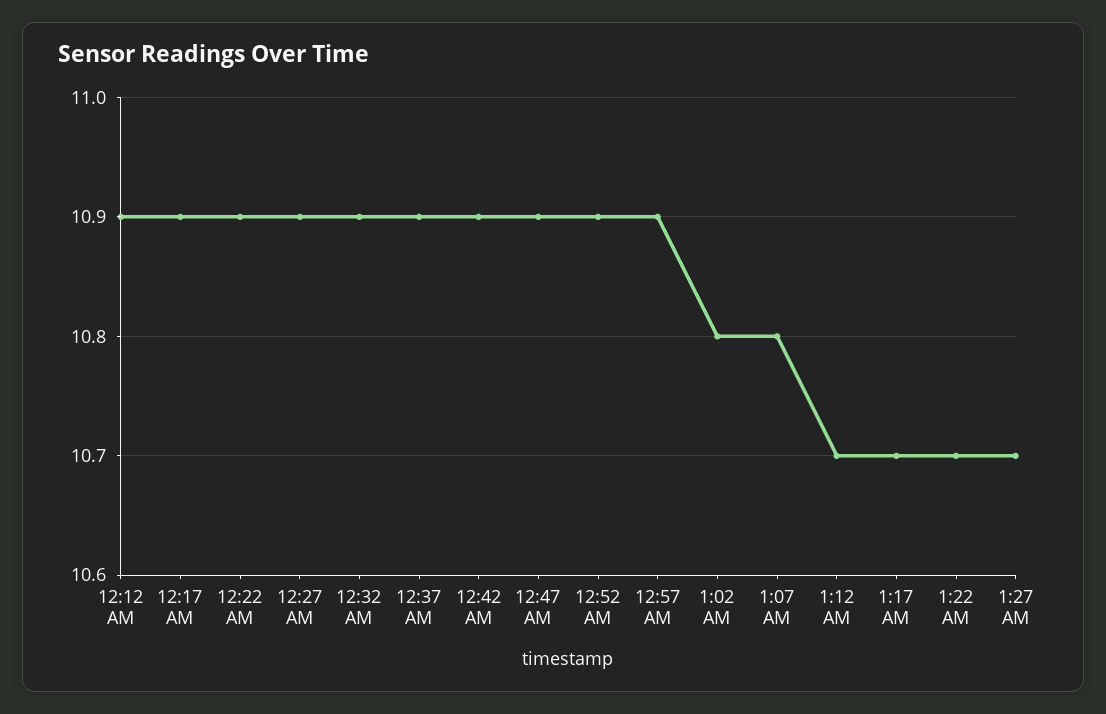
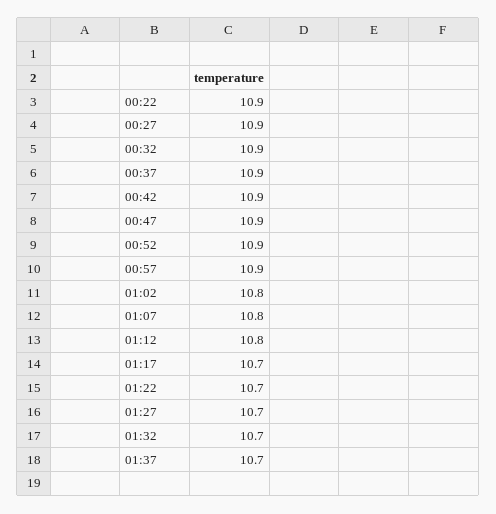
12:12 AM: 10.9 -> none
12:17 AM: 10.9 -> none
1:12 AM: 10.7 -> 10.8
01:32: none -> 10.7
01:37: none -> 10.7

